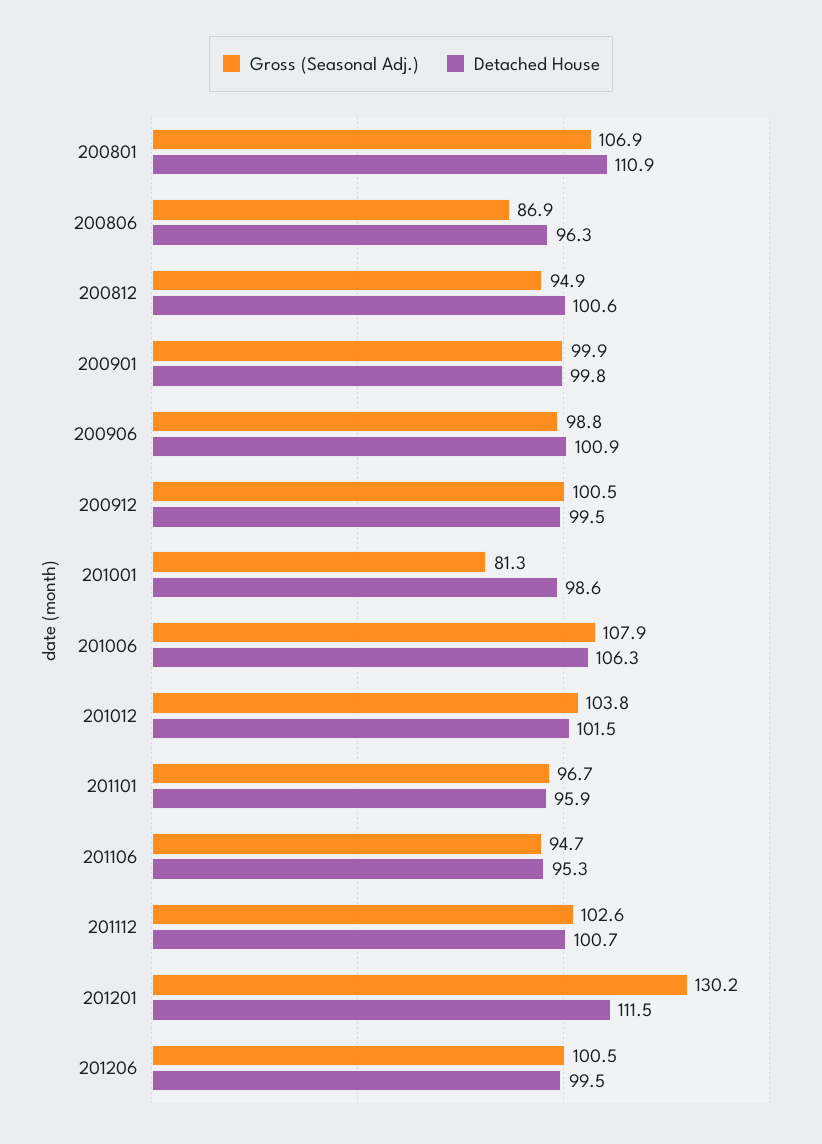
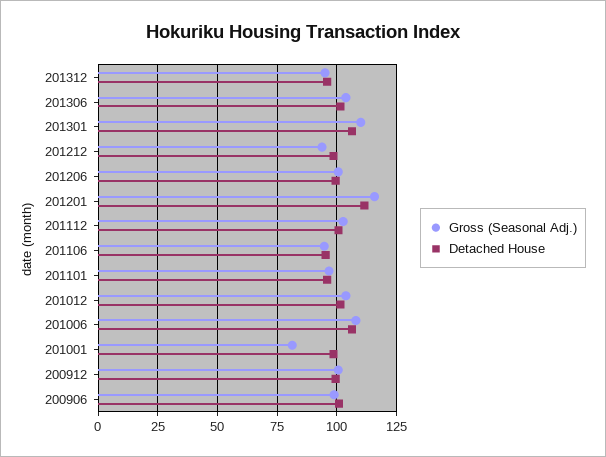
Gross (Seasonal Adj.), 200801: 106.9 -> none
Detached House, 200801: 110.9 -> none
Gross (Seasonal Adj.), 200806: 86.9 -> none
Detached House, 200806: 96.3 -> none
Gross (Seasonal Adj.), 200812: 94.9 -> none
Detached House, 200812: 100.6 -> none
Gross (Seasonal Adj.), 200901: 99.9 -> none
Detached House, 200901: 99.8 -> none
Gross (Seasonal Adj.), 201201: 130.2 -> 115
Gross (Seasonal Adj.), 201312: none -> 95
Detached House, 201312: none -> 95
Gross (Seasonal Adj.), 201306: none -> 105
Detached House, 201306: none -> 100
Gross (Seasonal Adj.), 201301: none -> 110
Detached House, 201301: none -> 105
Gross (Seasonal Adj.), 201212: none -> 95
Detached House, 201212: none -> 100

